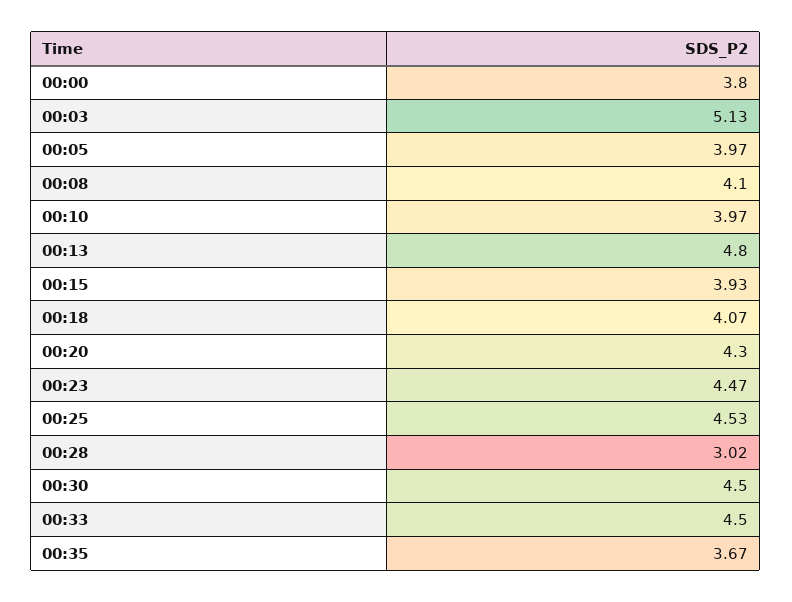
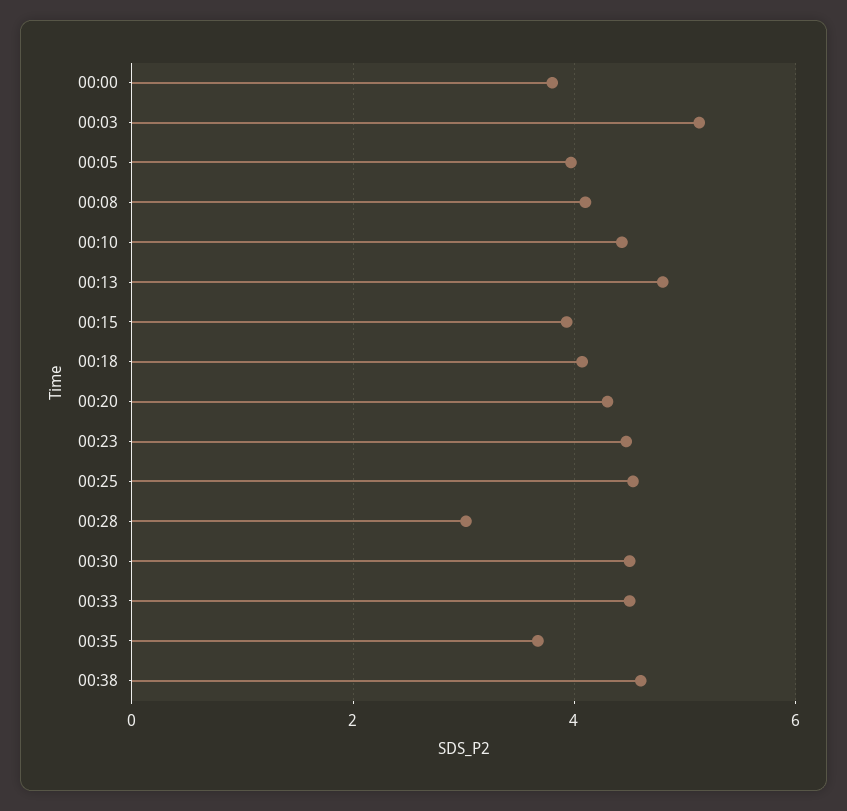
00:10: 3.97 -> 4.4
00:38: none -> 4.6

